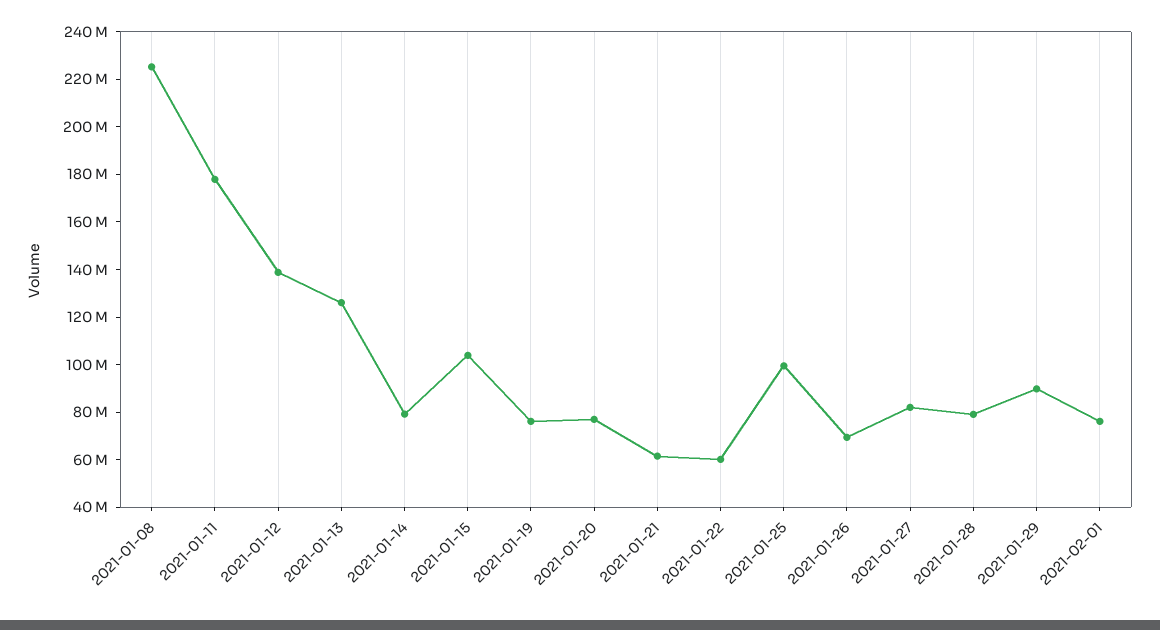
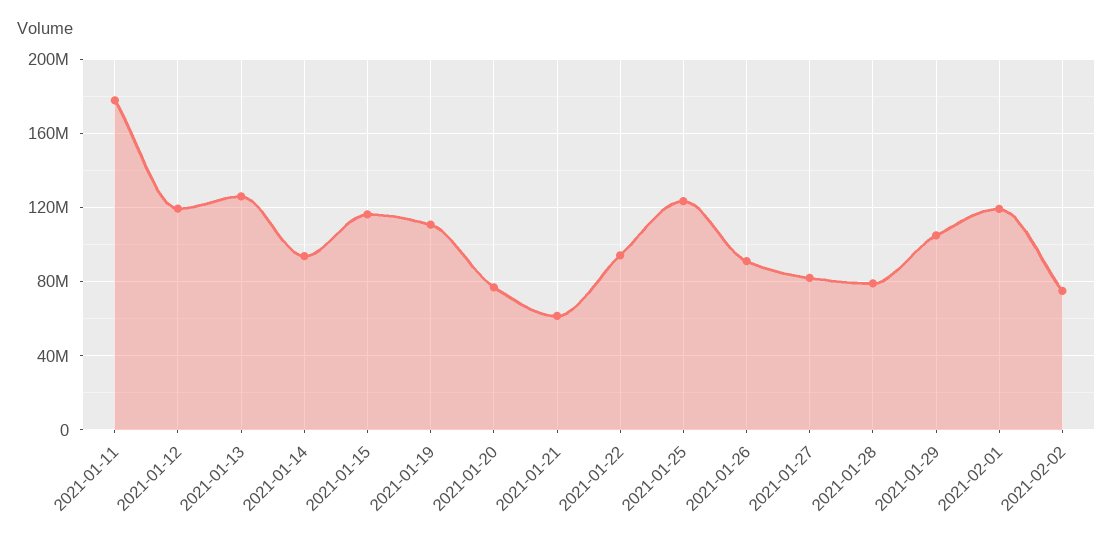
2021-01-08: 225000000 -> none
2021-01-12: 140000000 -> 120000000
2021-01-14: 80000000 -> 95000000
2021-01-15: 105000000 -> 115000000
2021-01-19: 75000000 -> 110000000
2021-01-22: 60000000 -> 95000000
2021-01-25: 100000000 -> 125000000
2021-01-26: 70000000 -> 90000000
2021-01-29: 90000000 -> 105000000
2021-02-01: 75000000 -> 120000000
2021-02-02: none -> 75000000

